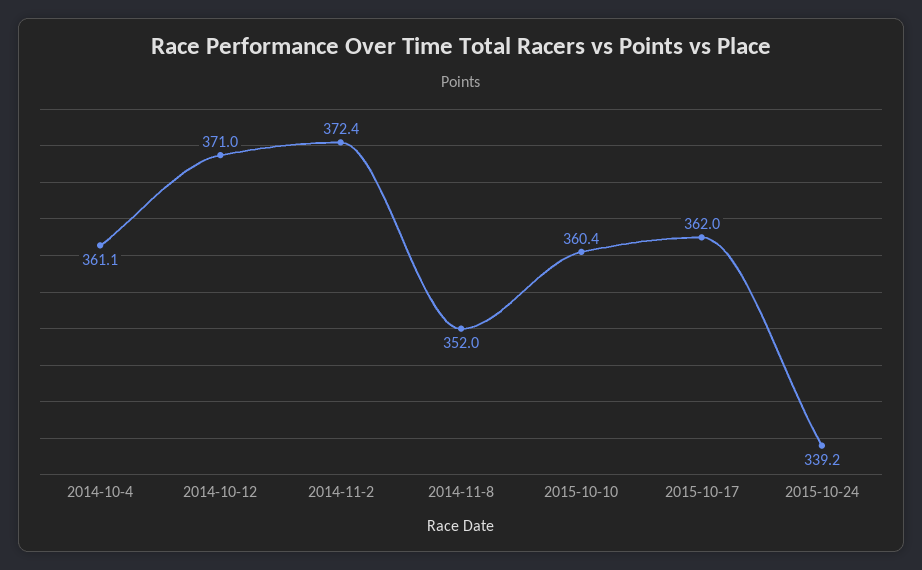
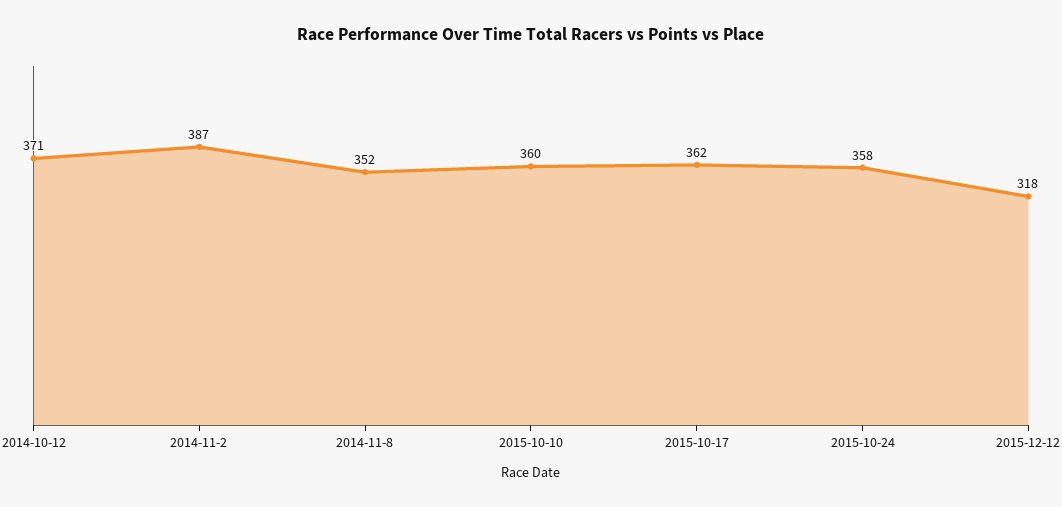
2014-10-4: 361.1 -> none
2014-11-2: 372.4 -> 387
2015-10-24: 339.2 -> 358
2015-12-12: none -> 318

